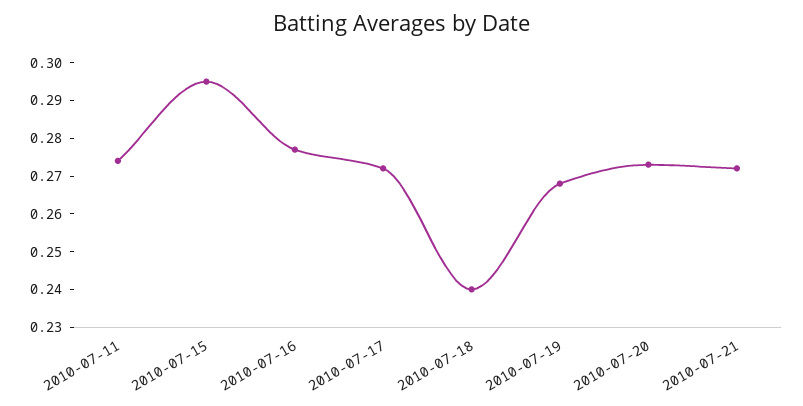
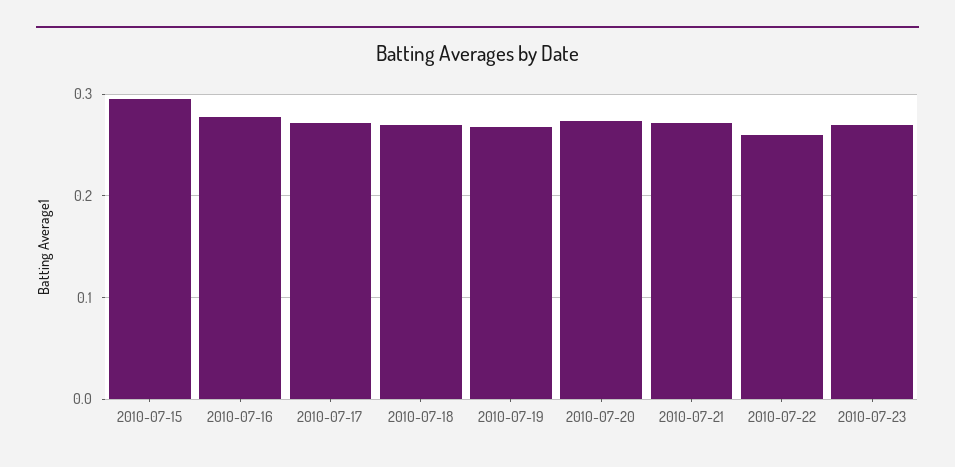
2010-07-11: 0.275 -> none
2010-07-18: 0.24 -> 0.27
2010-07-22: none -> 0.26
2010-07-23: none -> 0.27

